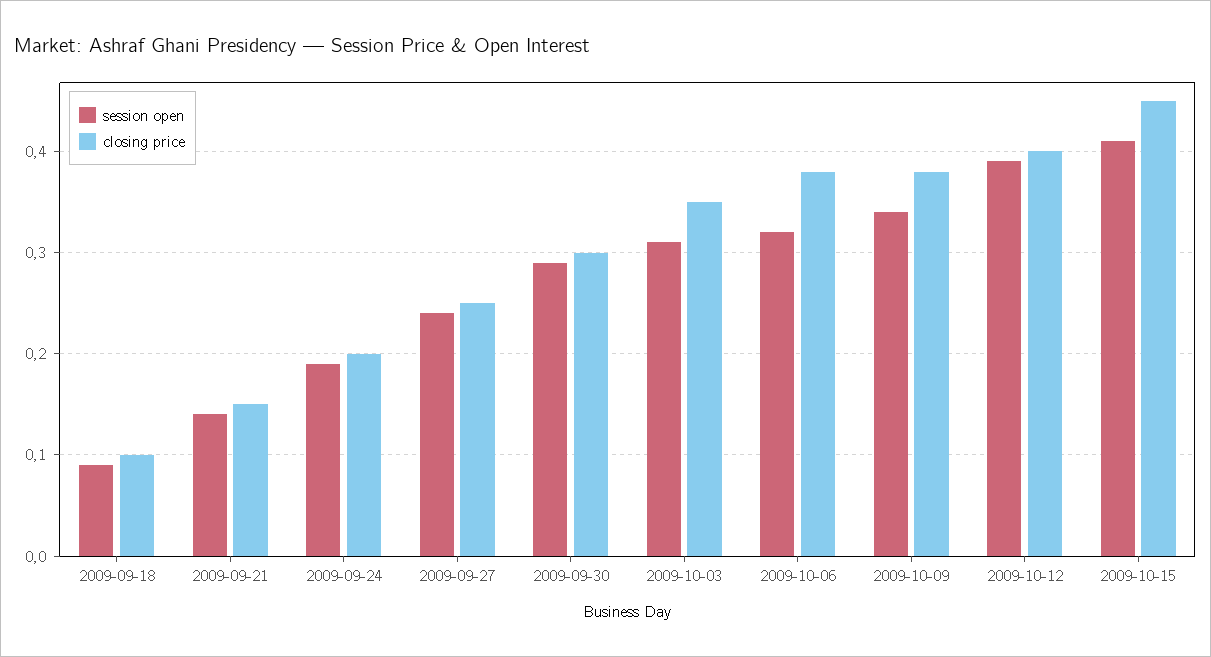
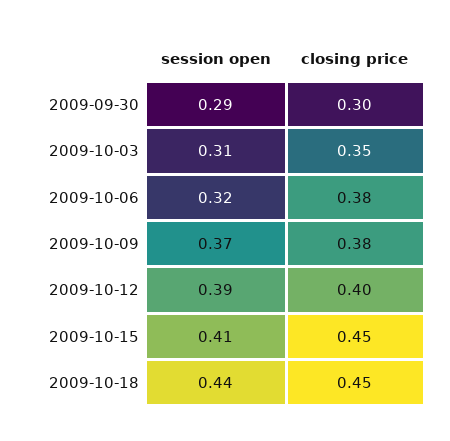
session open, 2009-09-18: 0.09 -> none
closing price, 2009-09-18: 0.1 -> none
session open, 2009-09-21: 0.14 -> none
closing price, 2009-09-21: 0.15 -> none
session open, 2009-09-24: 0.19 -> none
closing price, 2009-09-24: 0.2 -> none
session open, 2009-09-27: 0.24 -> none
closing price, 2009-09-27: 0.25 -> none
session open, 2009-10-09: 0.34 -> 0.37
session open, 2009-10-18: none -> 0.44
closing price, 2009-10-18: none -> 0.45

